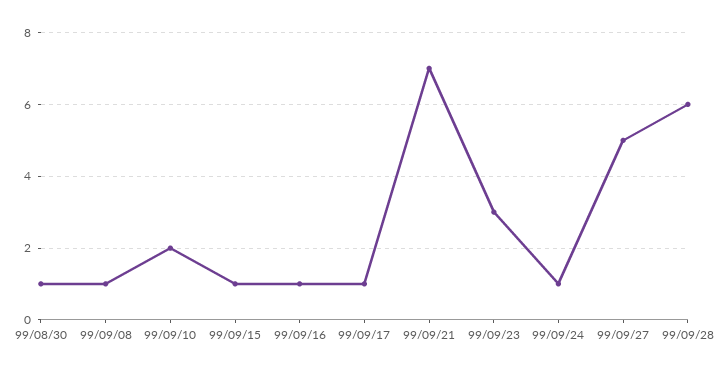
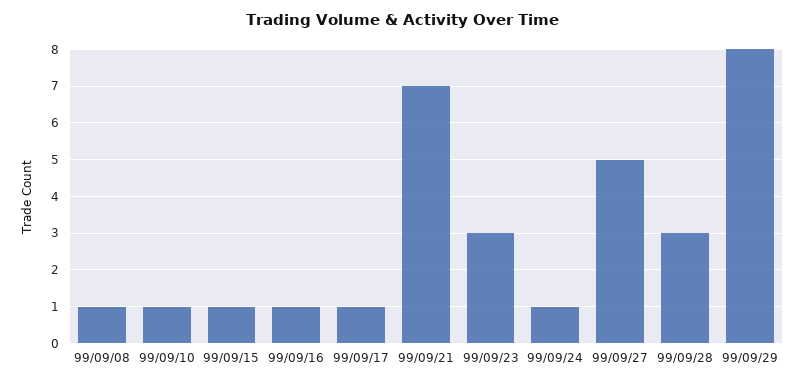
99/08/30: 1 -> none
99/09/10: 2 -> 1
99/09/28: 6 -> 3
99/09/29: none -> 8

